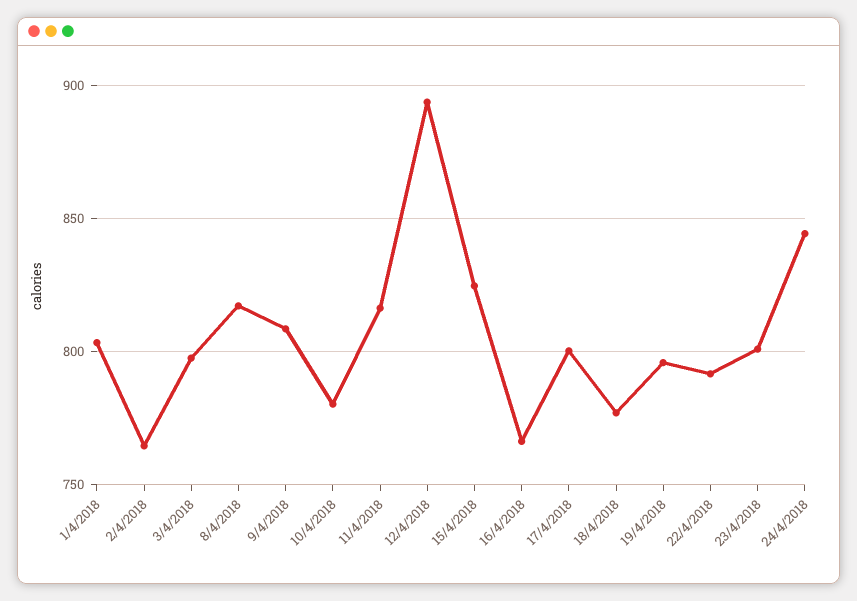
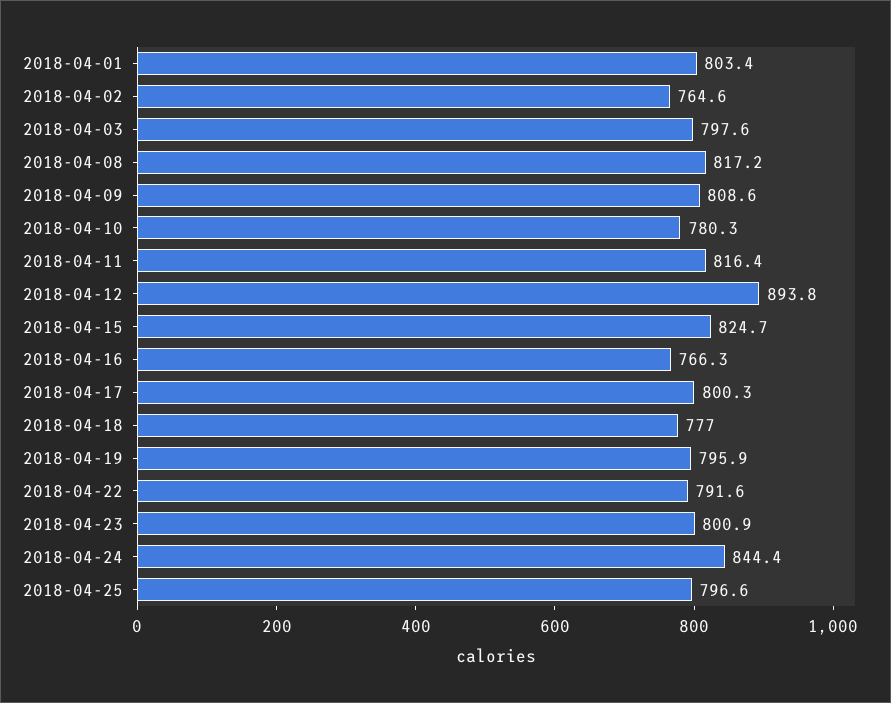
2018-04-25: none -> 796.6

